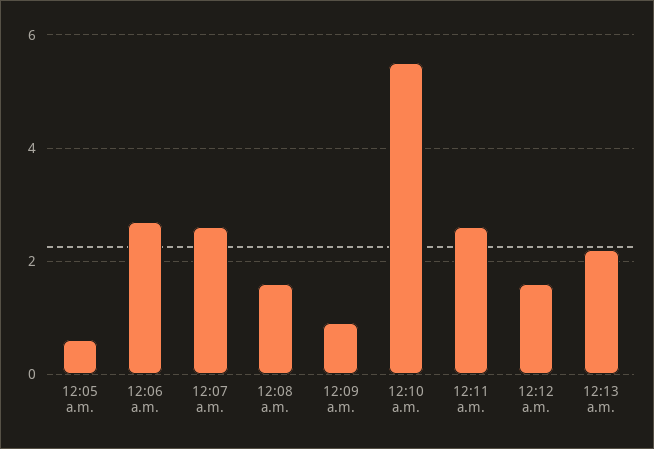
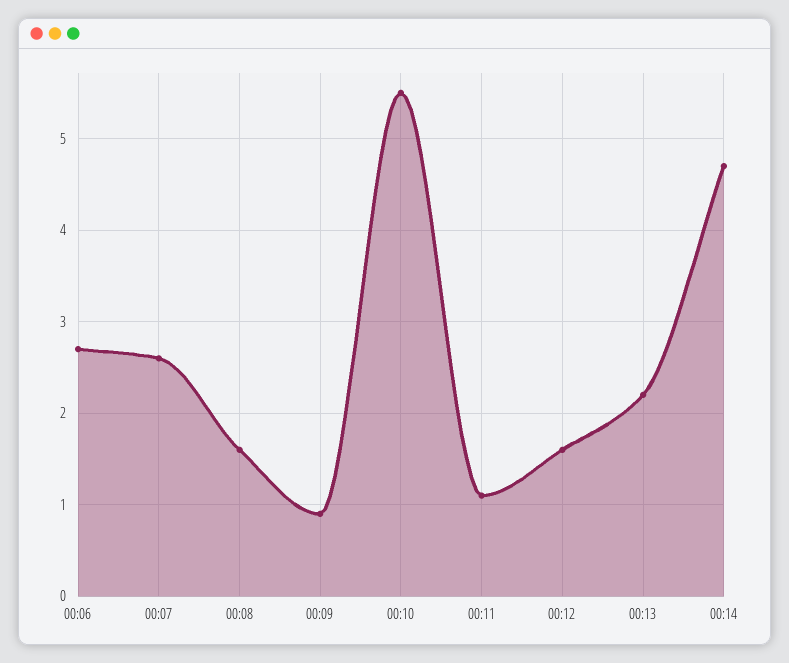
12:05 a.m.: 0.5 -> none
12:11 a.m.: 2.5 -> 1.1
00:14: none -> 4.7

